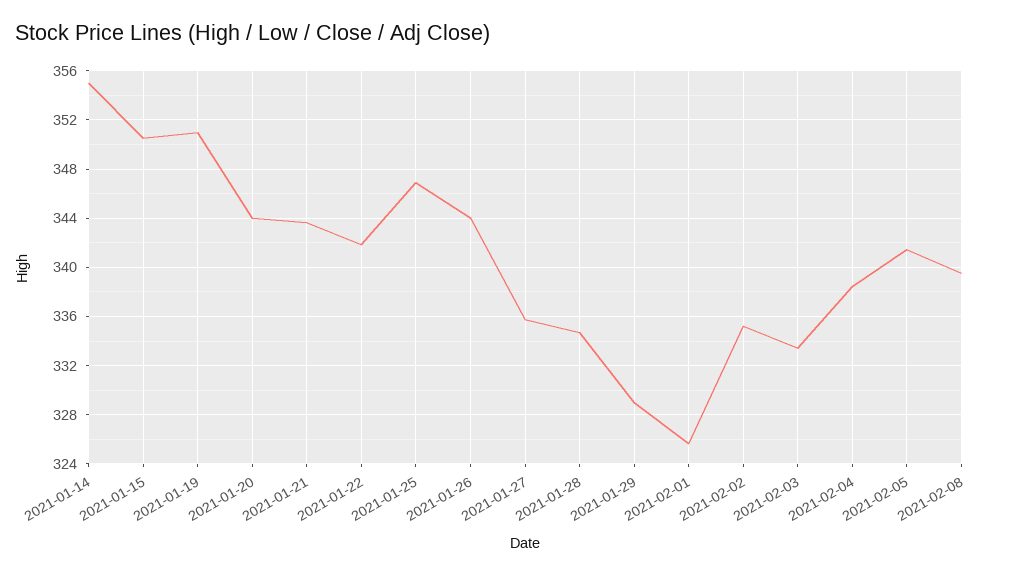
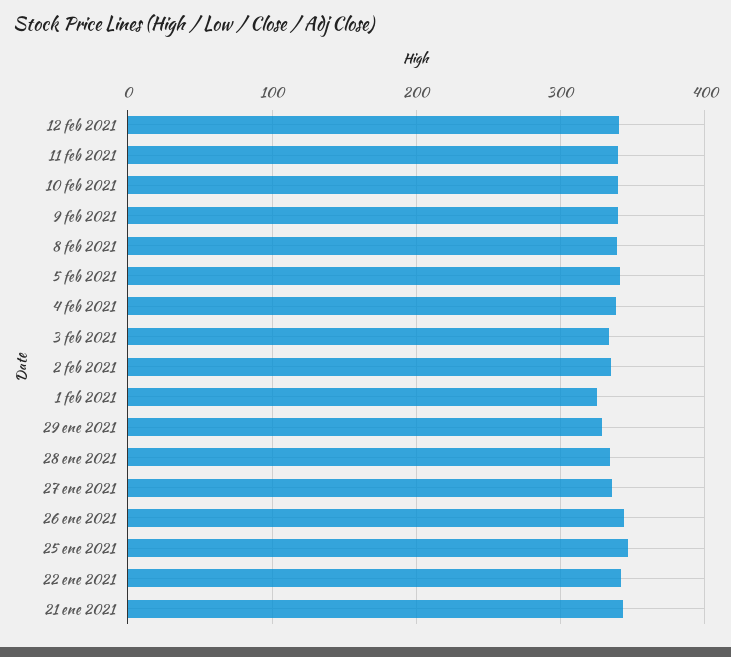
2021-01-14: 355 -> none
2021-01-15: 350.5 -> none
2021-01-19: 351 -> none
2021-01-20: 344 -> none
12 feb 2021: none -> 340
11 feb 2021: none -> 340
10 feb 2021: none -> 340
9 feb 2021: none -> 340

